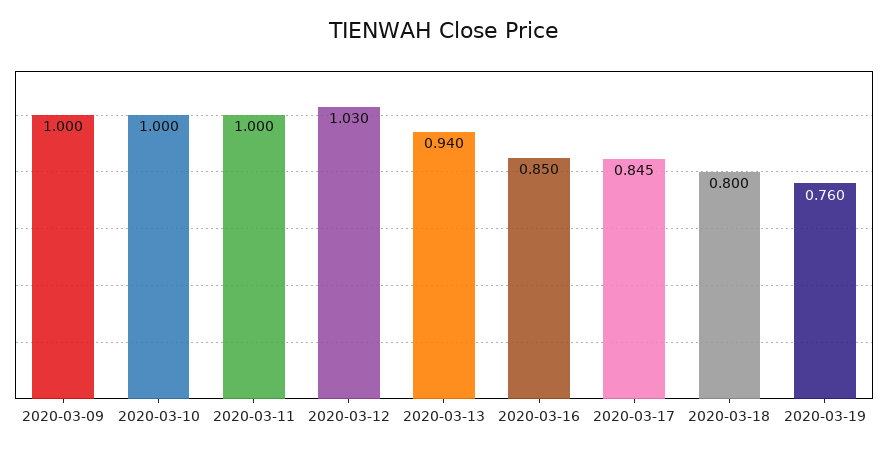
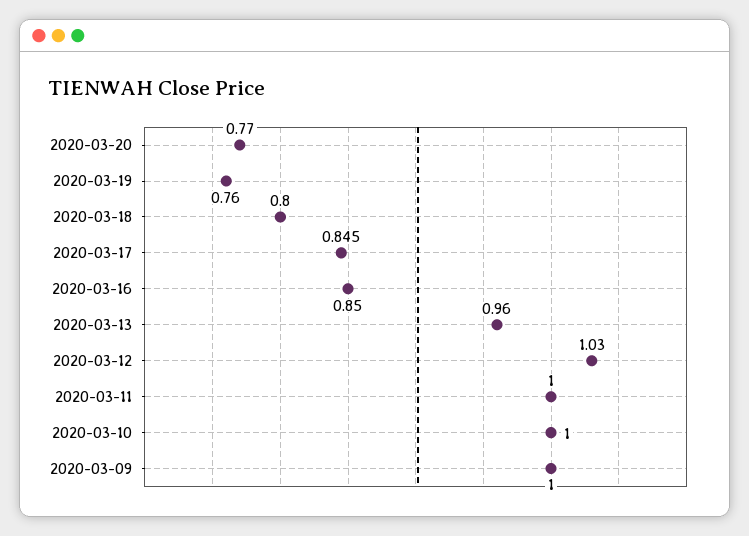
2020-03-13: 0.94 -> 0.96
2020-03-20: none -> 0.77

